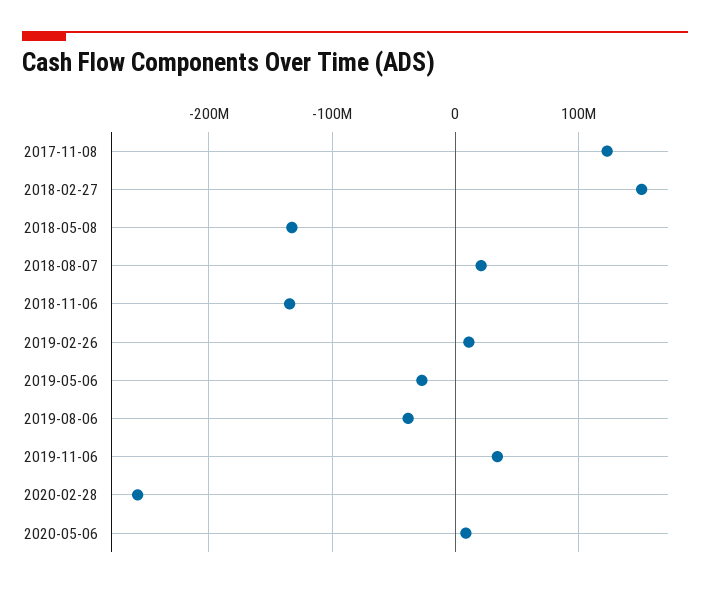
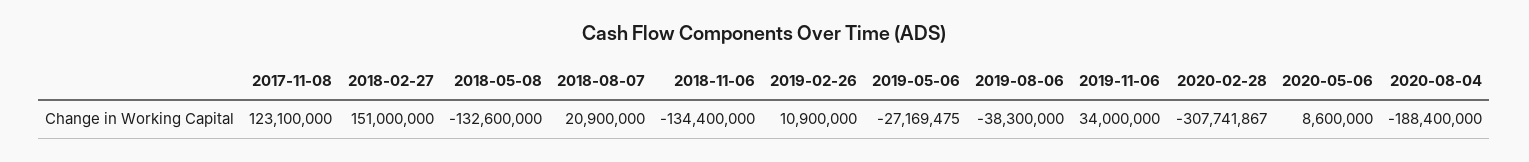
2020-02-28: -260000000 -> -307741867
2020-08-04: none -> -188400000

